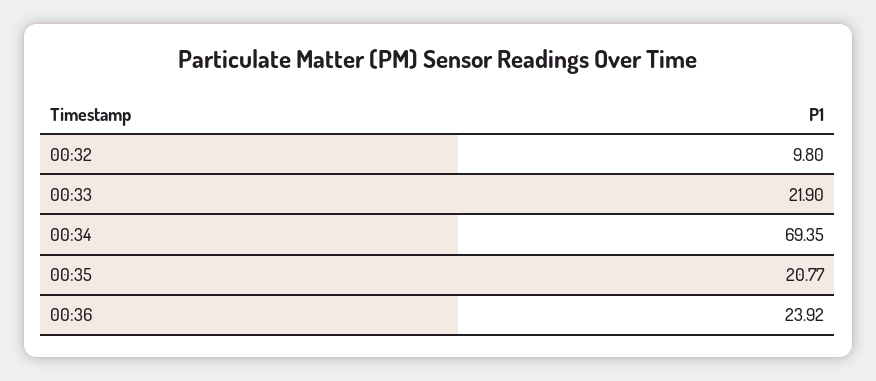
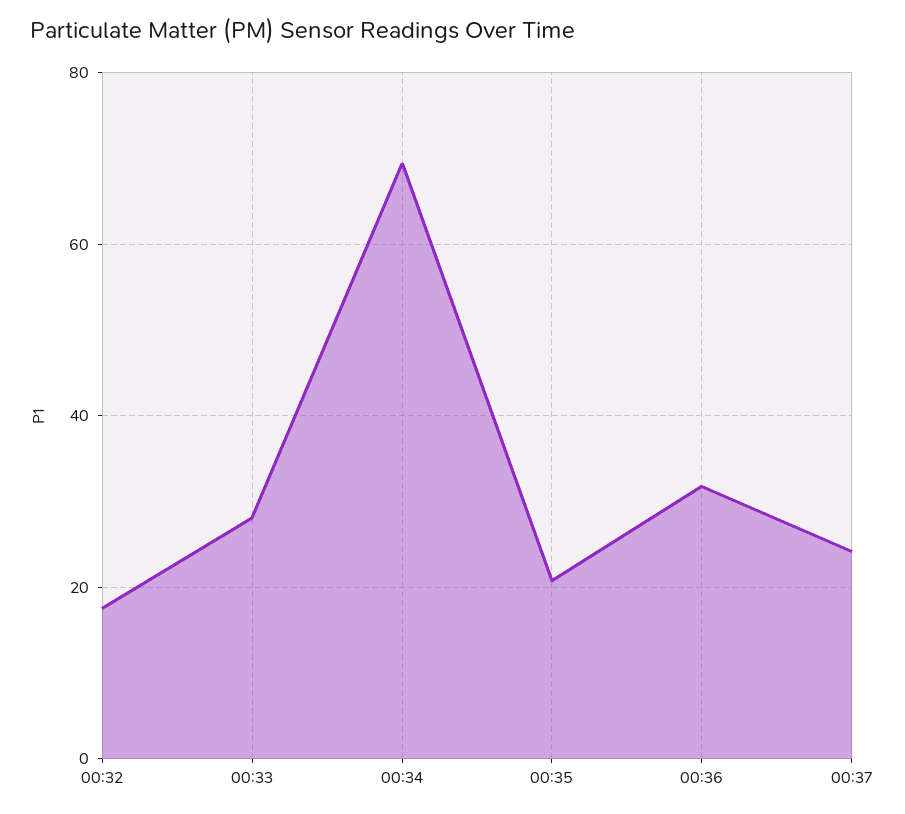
00:32: 9.8 -> 18
00:33: 21.9 -> 28
00:36: 23.92 -> 32
00:37: none -> 24

